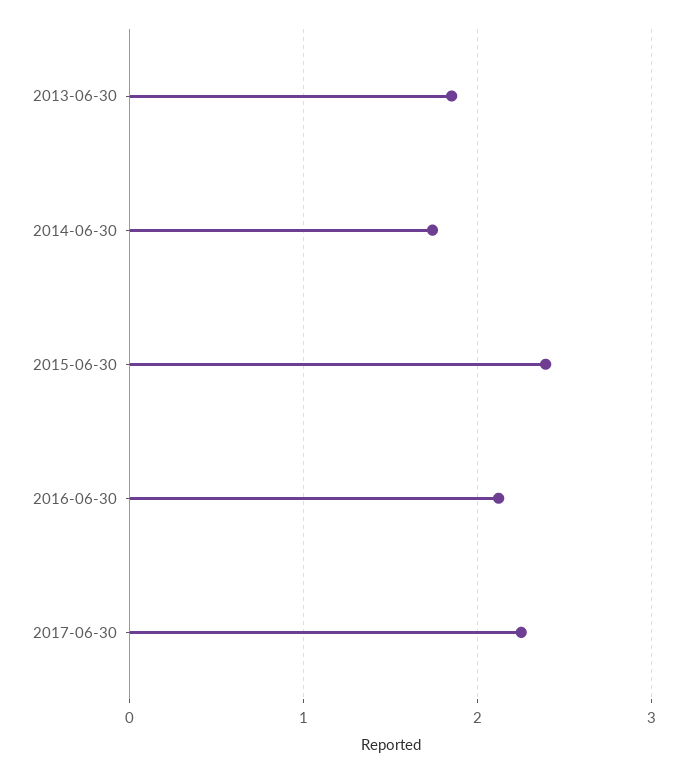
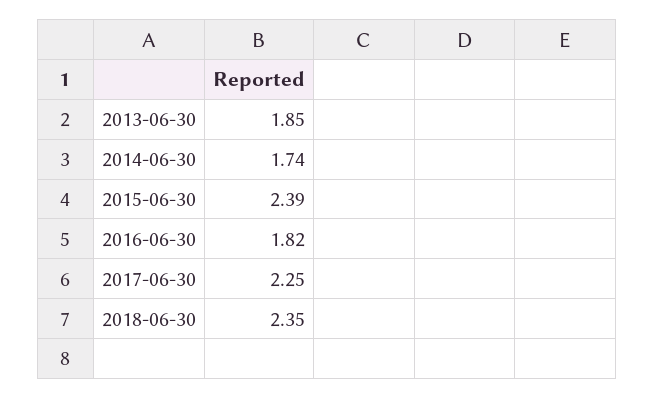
2016-06-30: 2.1 -> 1.82
2018-06-30: none -> 2.35

